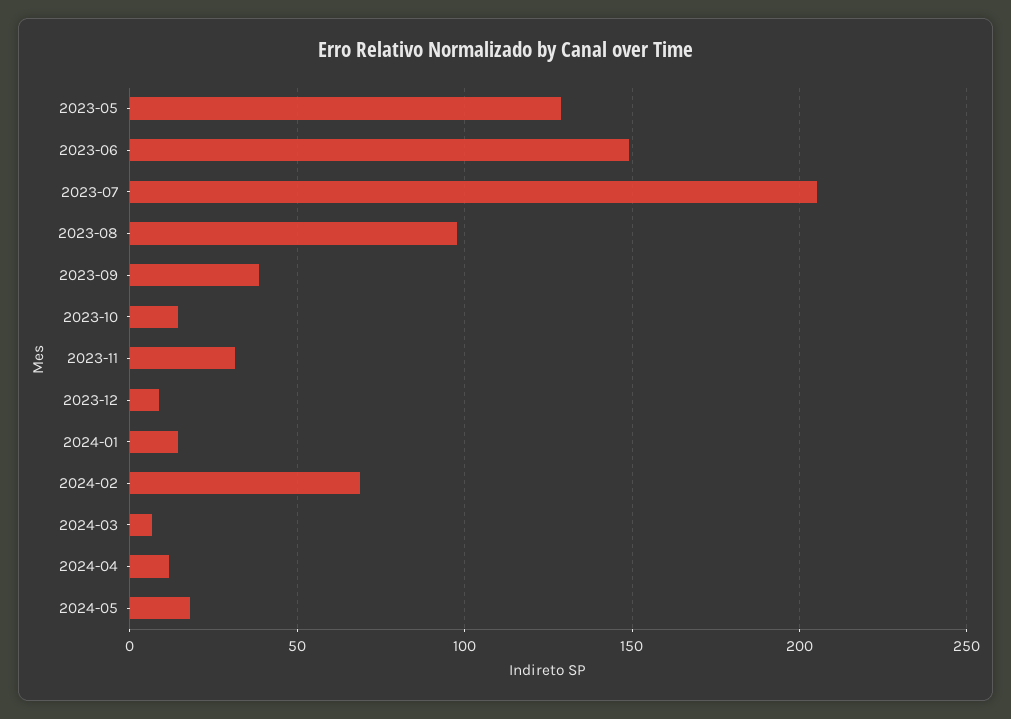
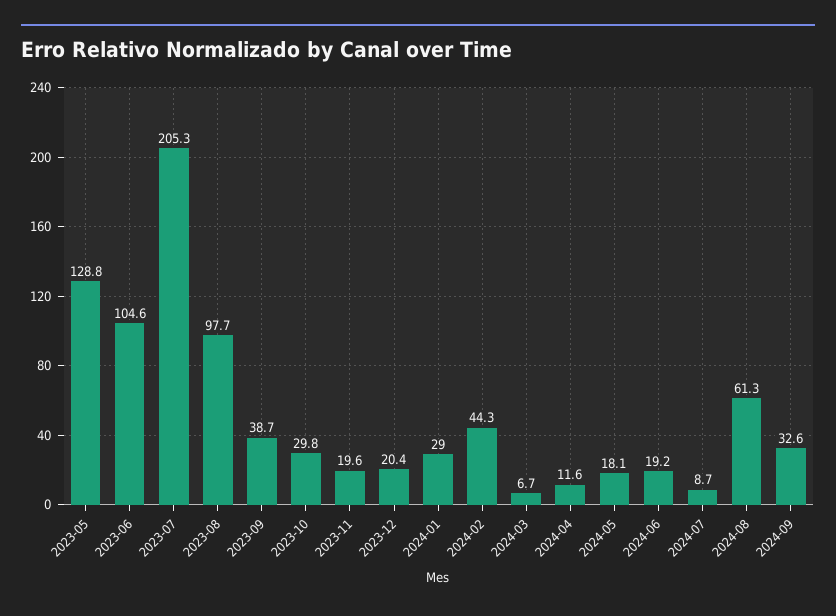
2023-06: 150 -> 104.6
2023-10: 15 -> 29.8
2023-11: 30 -> 19.6
2023-12: 10 -> 20.4
2024-01: 15 -> 29
2024-02: 70 -> 44.3
2024-06: none -> 19.2
2024-07: none -> 8.7
2024-08: none -> 61.3
2024-09: none -> 32.6

